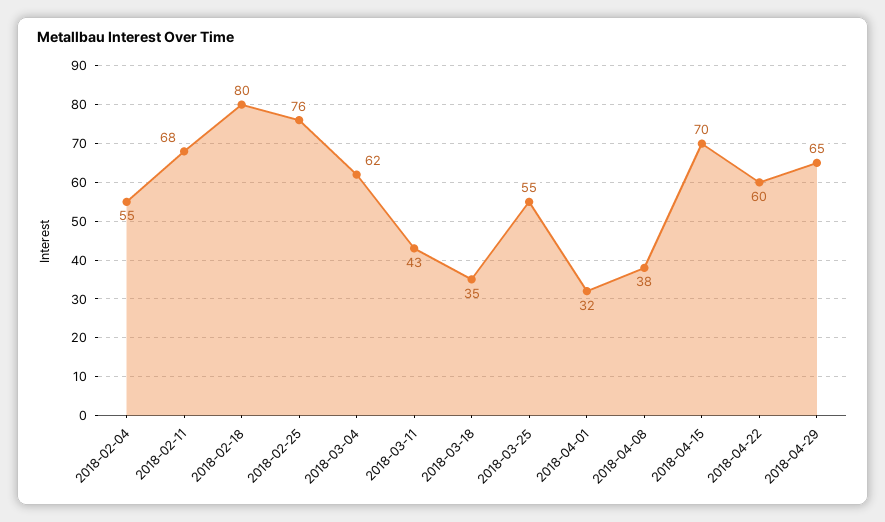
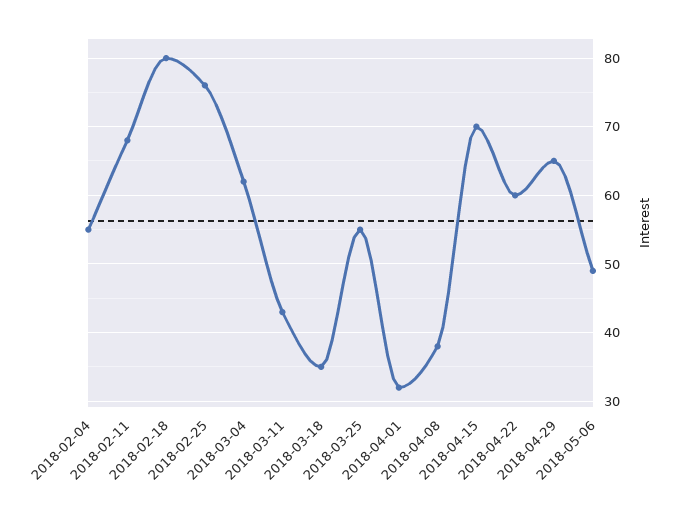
2018-05-06: none -> 49

